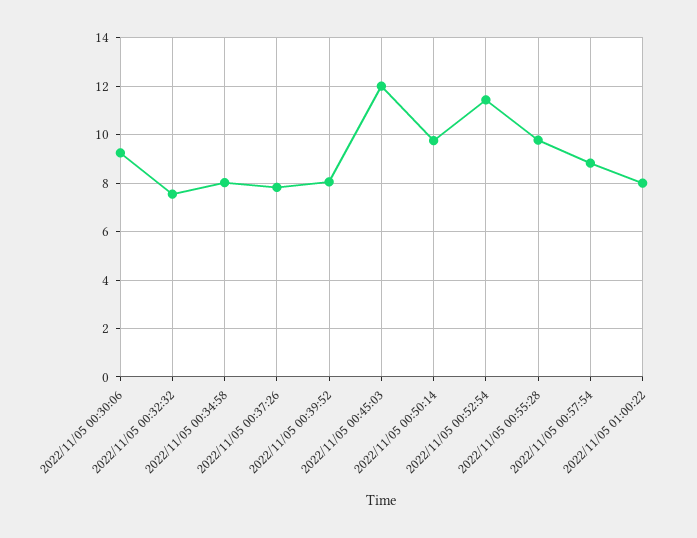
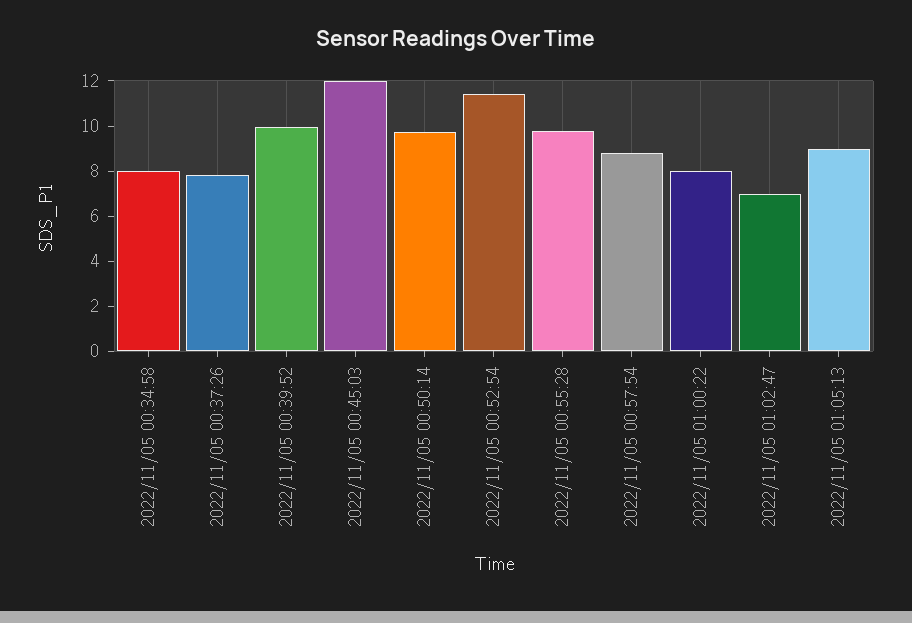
2022/11/05 00:30:06: 9.25 -> none
2022/11/05 00:32:32: 7.5 -> none
2022/11/05 00:39:52: 8 -> 10
2022/11/05 01:02:47: none -> 7
2022/11/05 01:05:13: none -> 9

